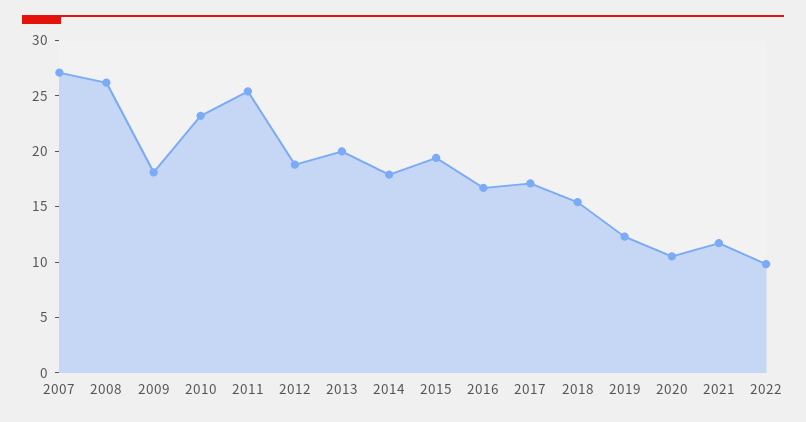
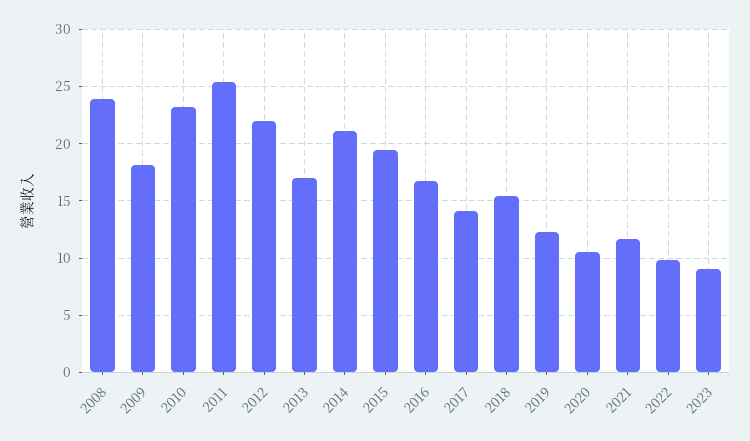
2007: 27 -> none
2008: 26 -> 24
2012: 19 -> 22
2013: 20 -> 17
2014: 18 -> 21
2017: 17 -> 14
2023: none -> 9

